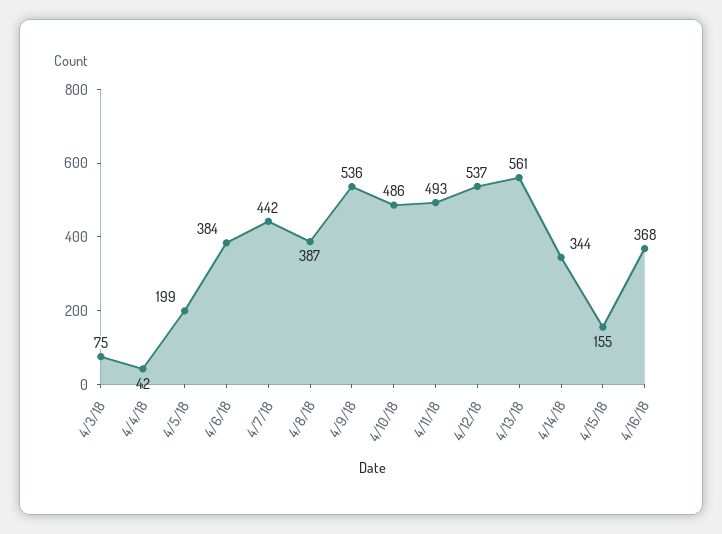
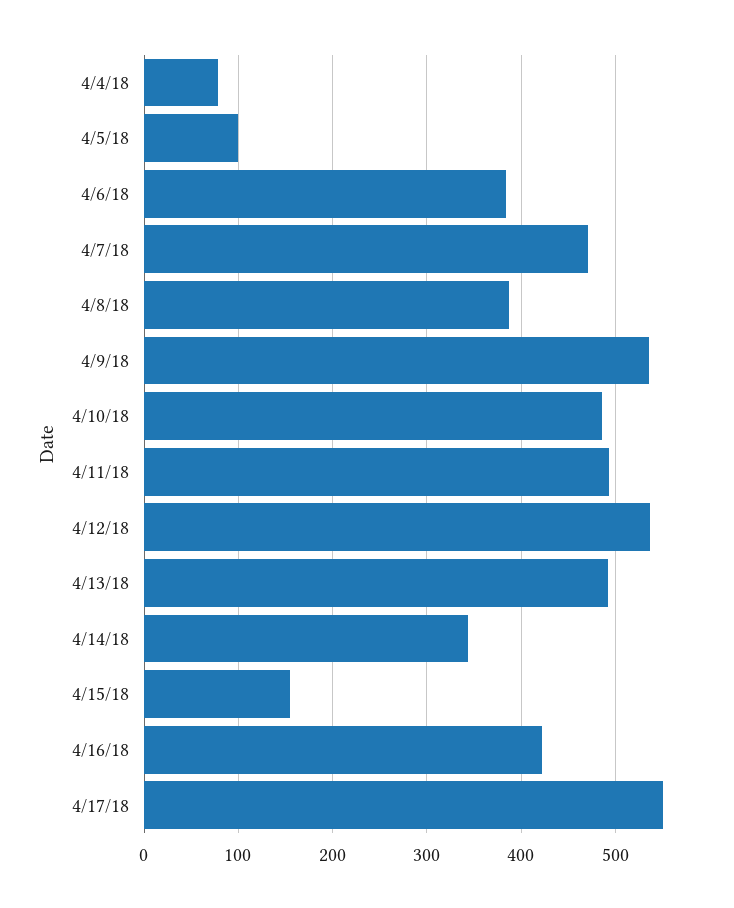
4/3/18: 75 -> none
4/4/18: 42 -> 80
4/5/18: 199 -> 100
4/7/18: 442 -> 470
4/13/18: 561 -> 490
4/16/18: 368 -> 420
4/17/18: none -> 550

